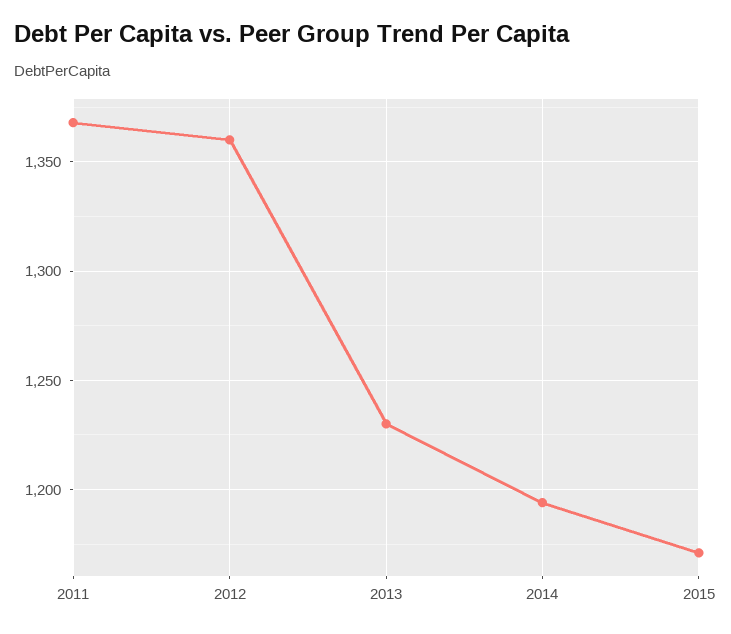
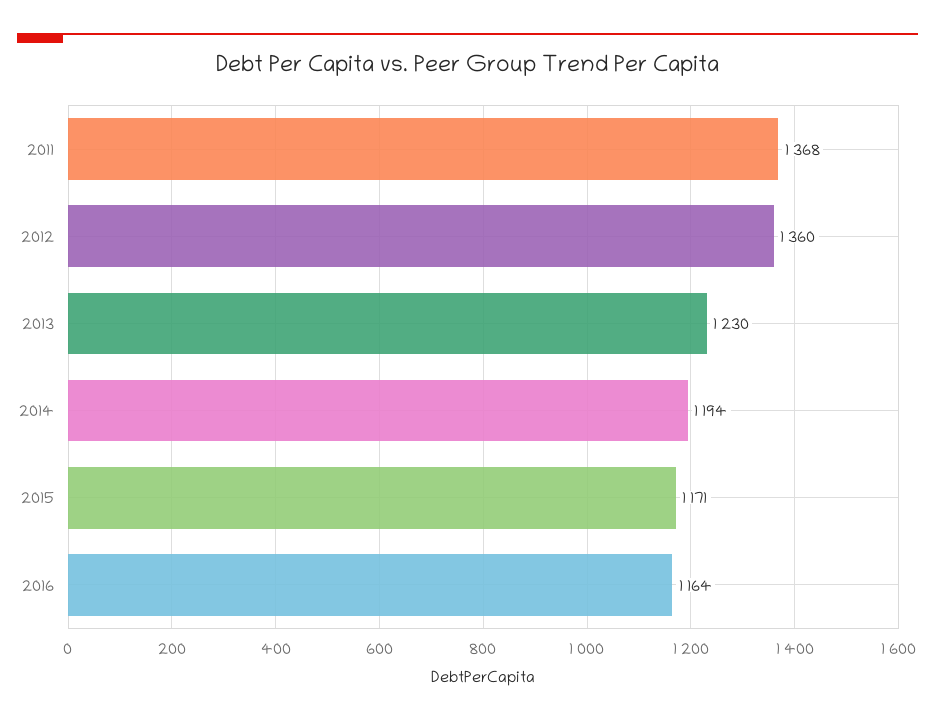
2016: none -> 1164

